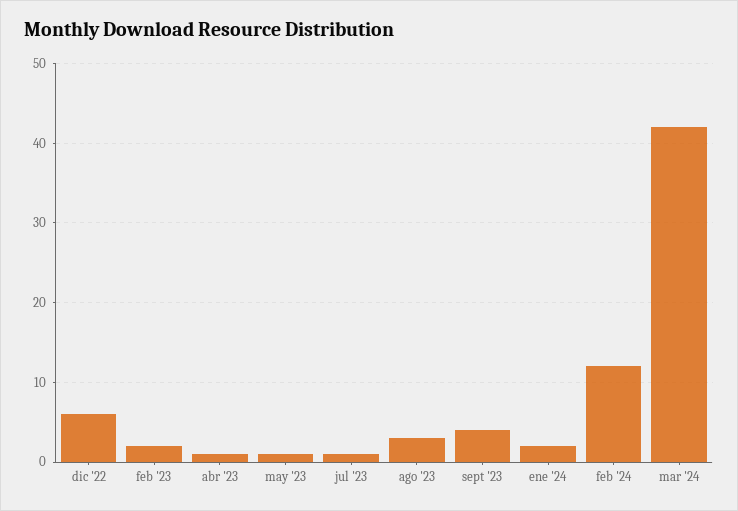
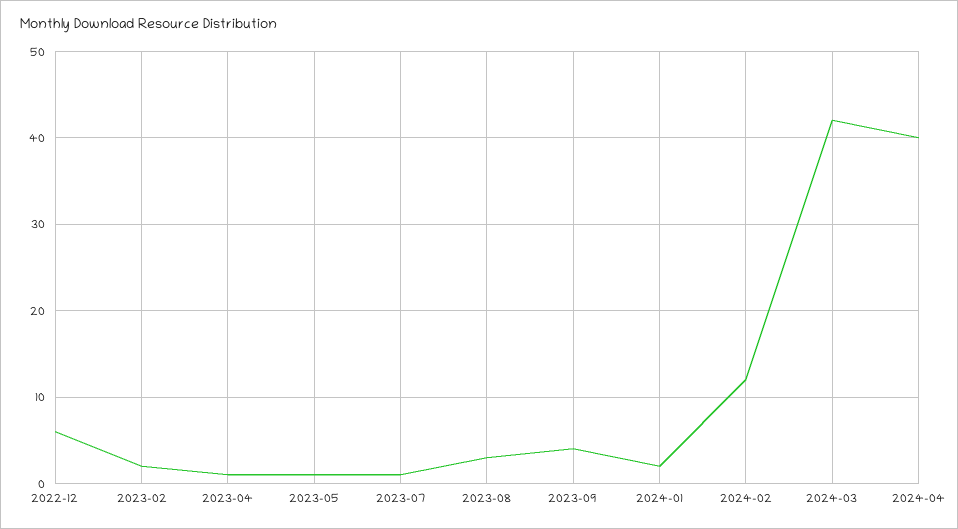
2024-04: none -> 40

